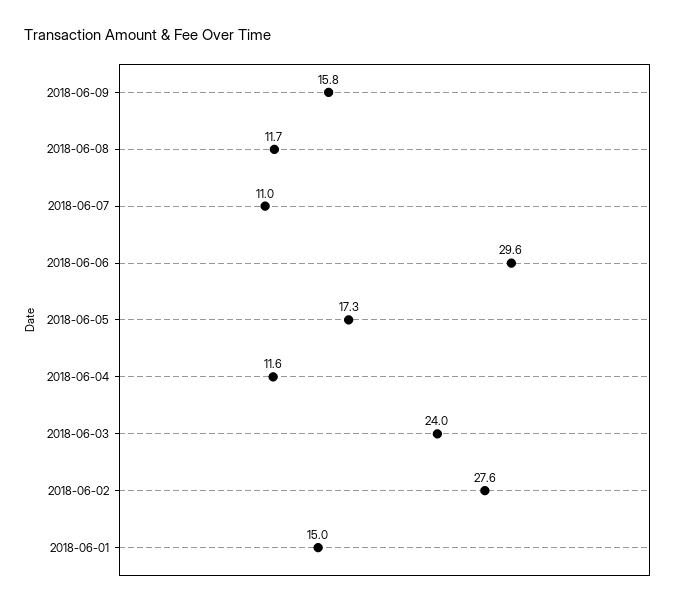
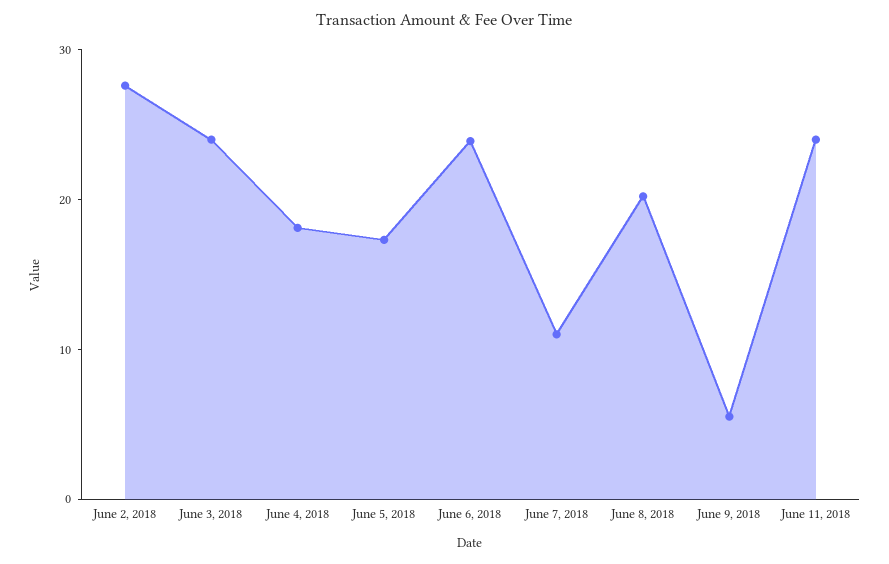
2018-06-09: 15.8 -> 6
2018-06-08: 11.7 -> 20
2018-06-06: 29.6 -> 24
2018-06-04: 11.6 -> 18
2018-06-01: 15 -> none
June 11, 2018: none -> 24

